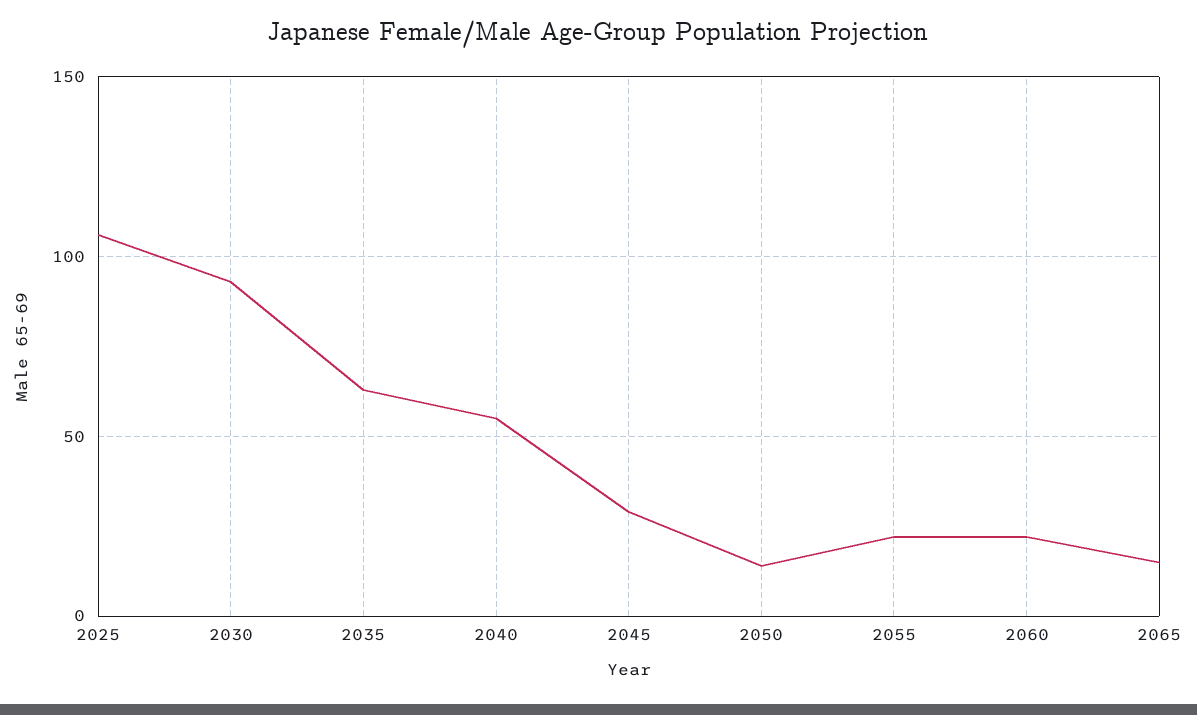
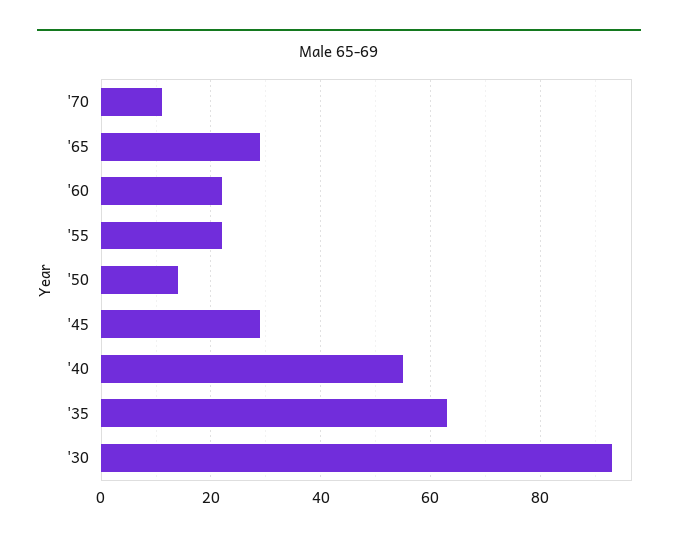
2025: 105 -> none
2065: 15 -> 30
'70: none -> 10

